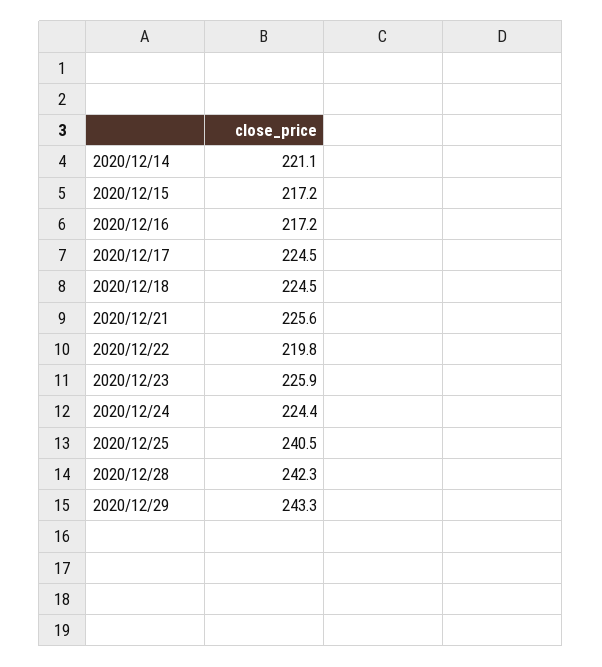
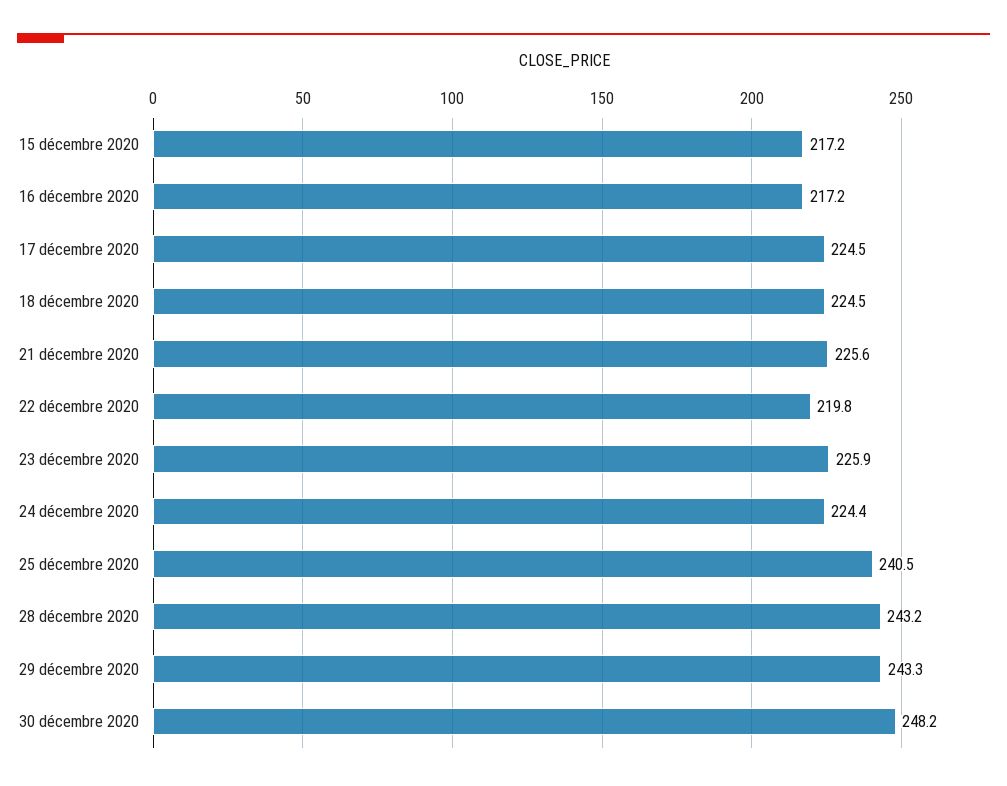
2020/12/14: 221.1 -> none
2020/12/28: 242.3 -> 243.2
30 décembre 2020: none -> 248.2

